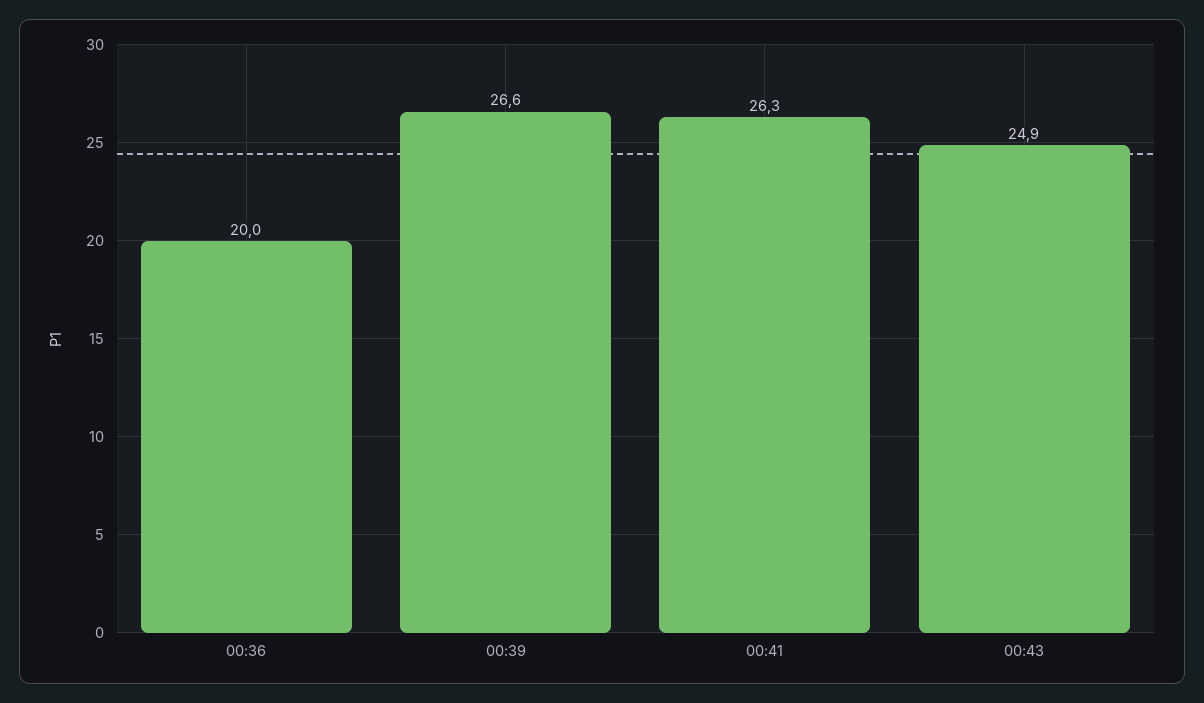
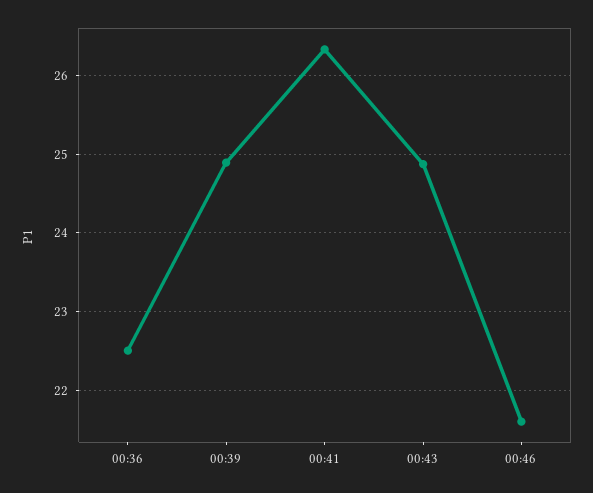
00:36: 20 -> 22.5
00:39: 26.6 -> 24.9
00:46: none -> 21.6

